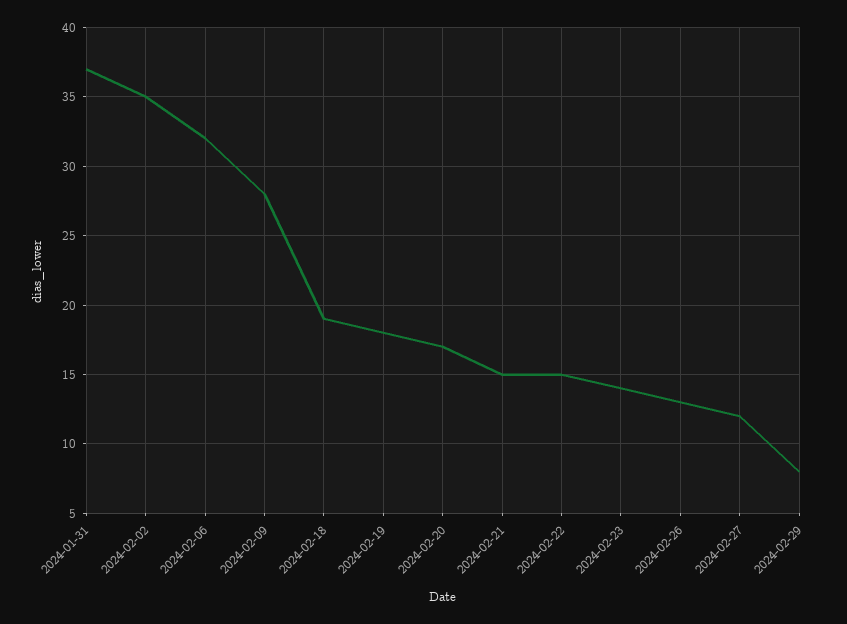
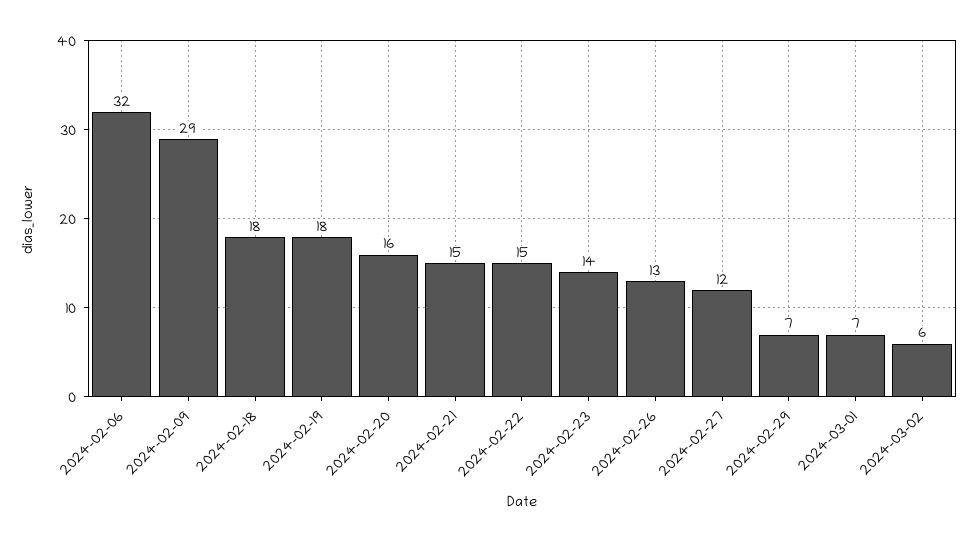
2024-01-31: 37 -> none
2024-02-02: 35 -> none
2024-02-09: 28 -> 29
2024-02-18: 19 -> 18
2024-02-20: 17 -> 16
2024-02-29: 8 -> 7
2024-03-01: none -> 7
2024-03-02: none -> 6

